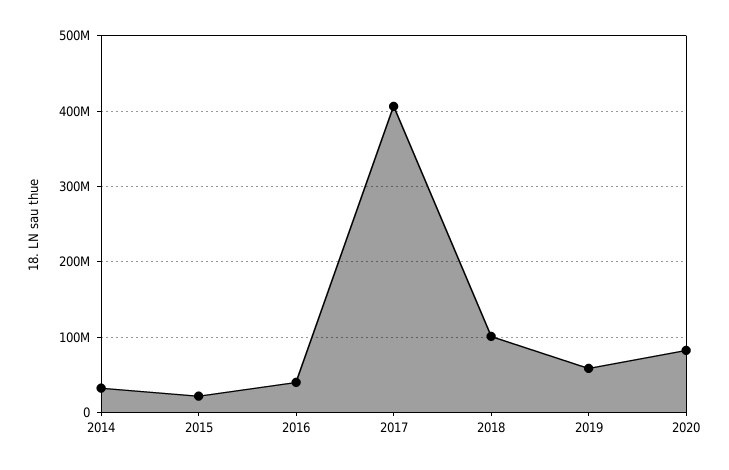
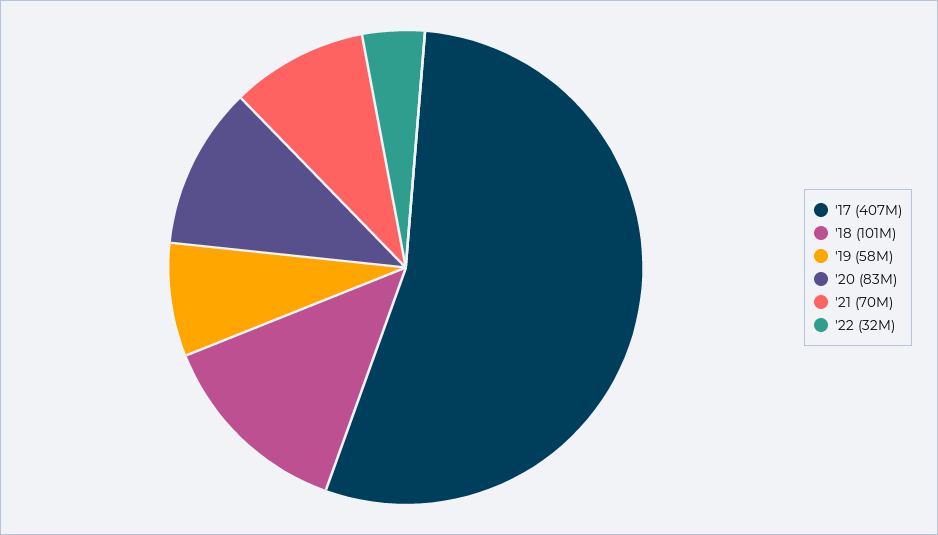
2014: 30000000 -> none
2015: 20000000 -> none
2016: 40000000 -> none
'21: none -> 70000000
'22: none -> 32000000

